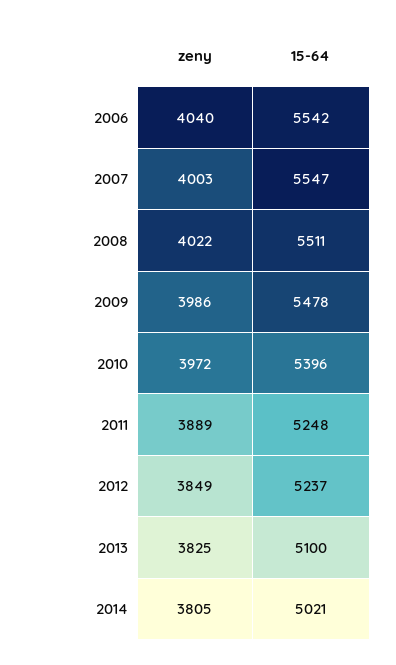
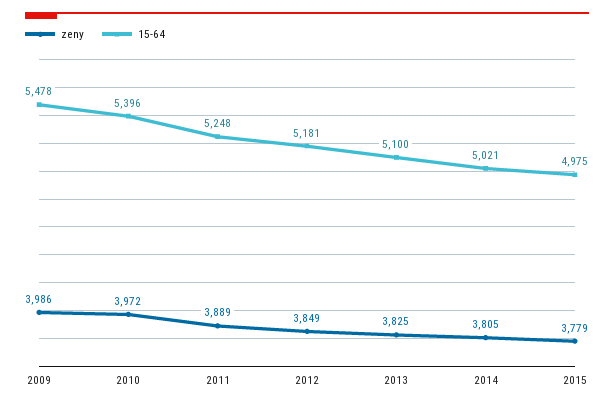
zeny, 2006: 4040 -> none
15-64, 2006: 5542 -> none
zeny, 2007: 4003 -> none
15-64, 2007: 5547 -> none
zeny, 2008: 4022 -> none
15-64, 2008: 5511 -> none
15-64, 2012: 5237 -> 5181
zeny, 2015: none -> 3779
15-64, 2015: none -> 4975

